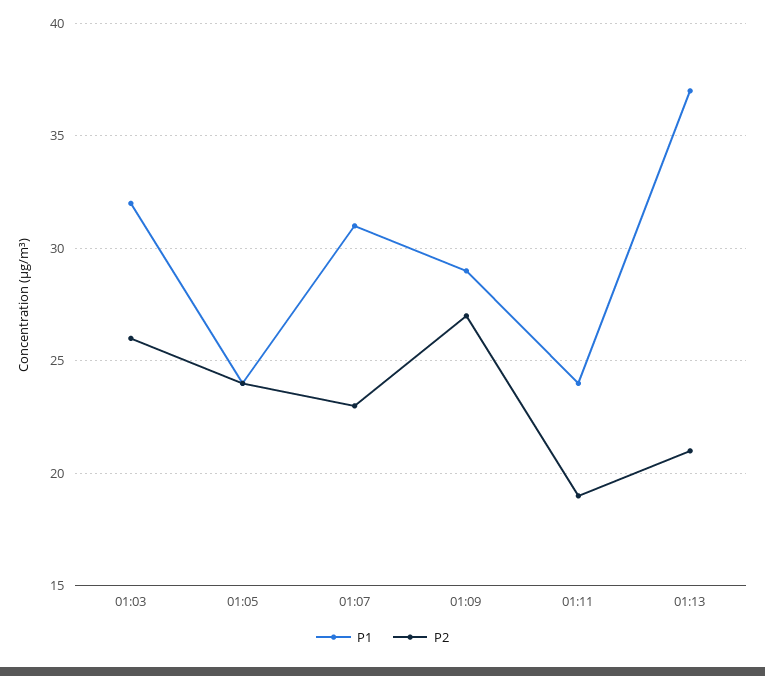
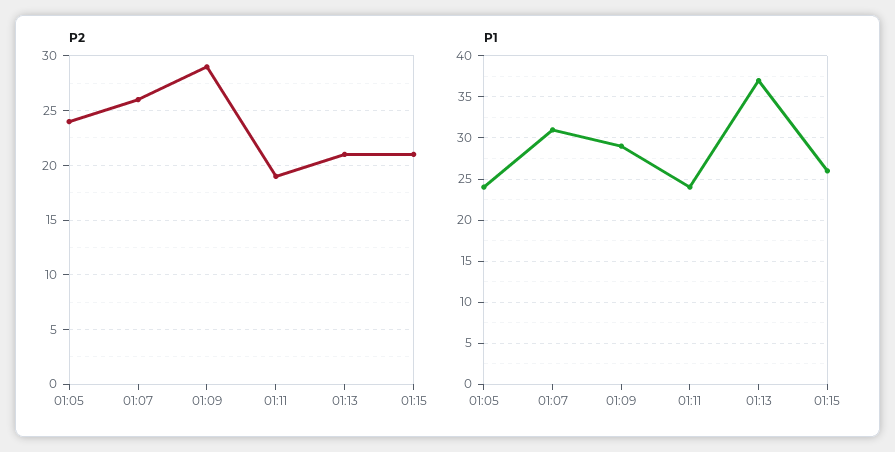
P1, 01:03: 32 -> none
P2, 01:03: 26 -> none
P2, 01:07: 23 -> 26
P2, 01:09: 27 -> 29
P2, 01:15: none -> 21
P1, 01:15: none -> 26

